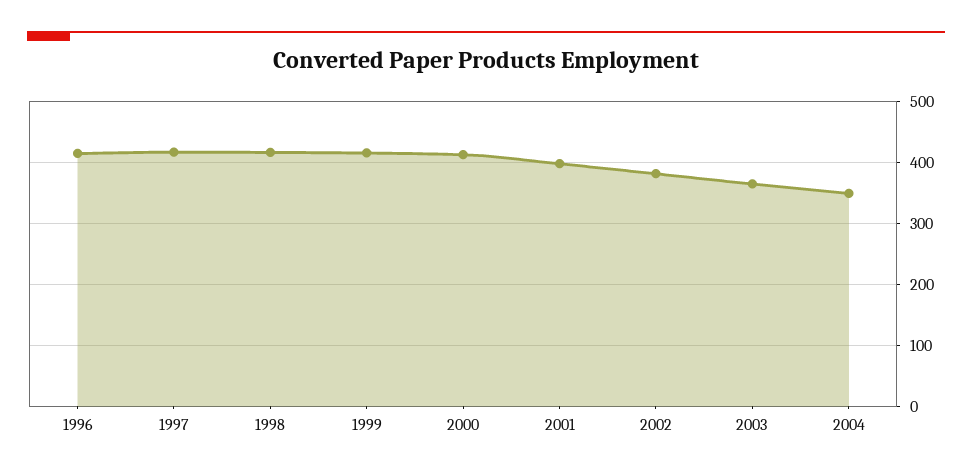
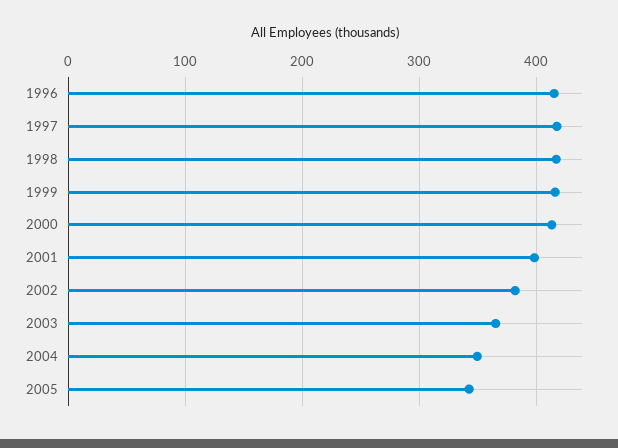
2005: none -> 340

